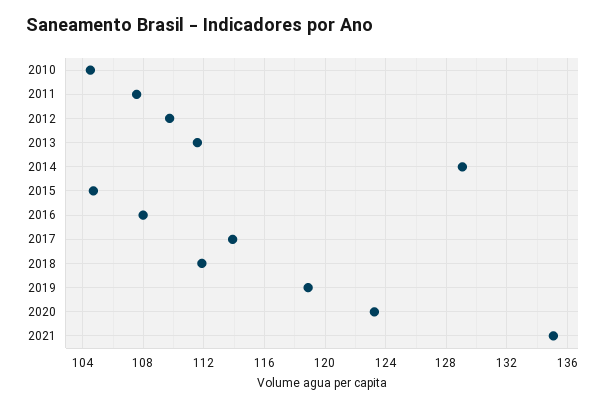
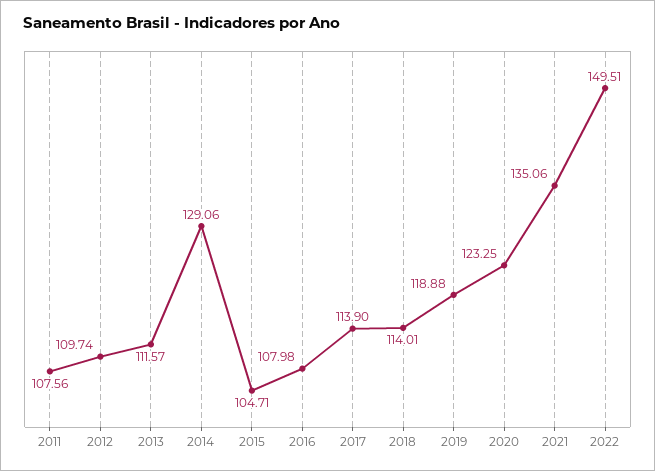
2010: 104.5 -> none
2018: 112 -> 114.01
2022: none -> 149.51

